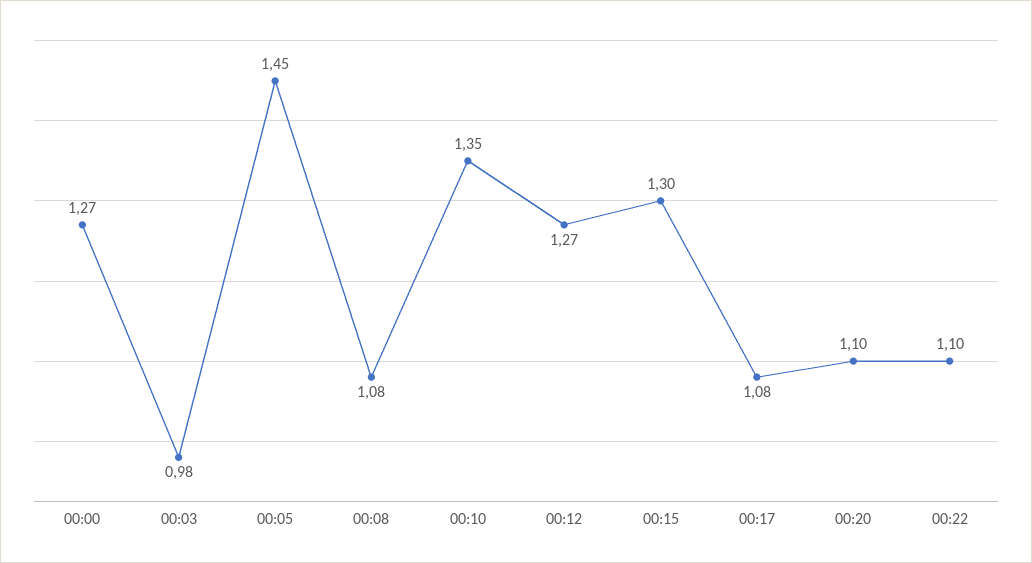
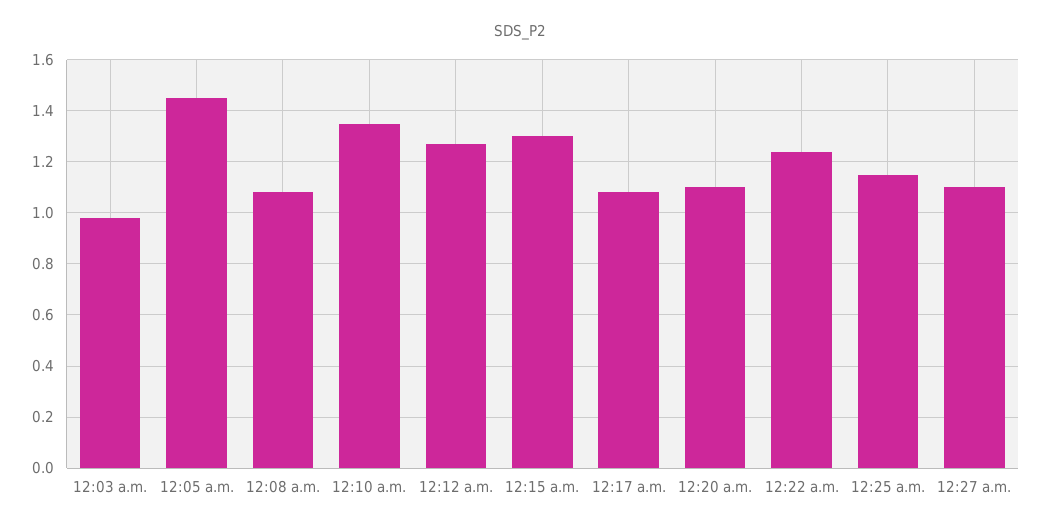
00:00: 1.27 -> none
00:22: 1.1 -> 1.25
12:25 a.m.: none -> 1.15
12:27 a.m.: none -> 1.1

